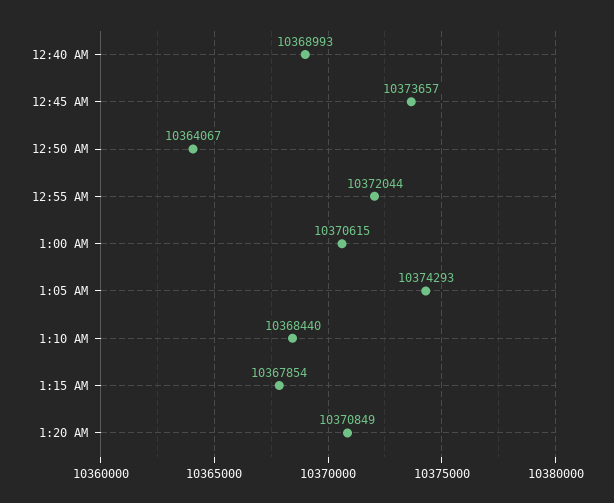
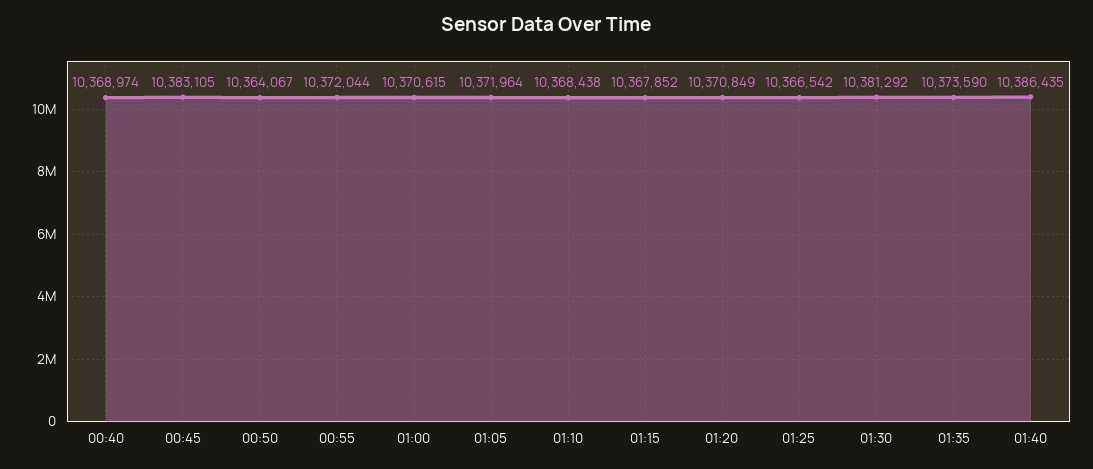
12:40 AM: 10368993 -> 10368974
12:45 AM: 10373657 -> 10383105
1:05 AM: 10374293 -> 10371964
1:10 AM: 10368440 -> 10368438
1:15 AM: 10367854 -> 10367852
01:25: none -> 10366542
01:30: none -> 10381292
01:35: none -> 10373590
01:40: none -> 10386435

